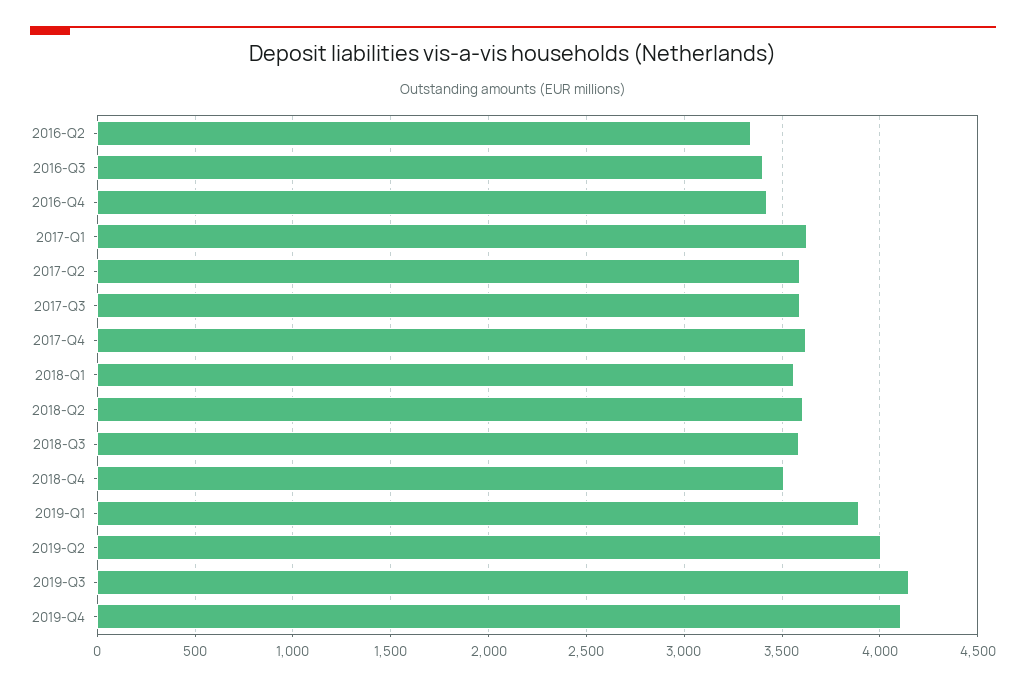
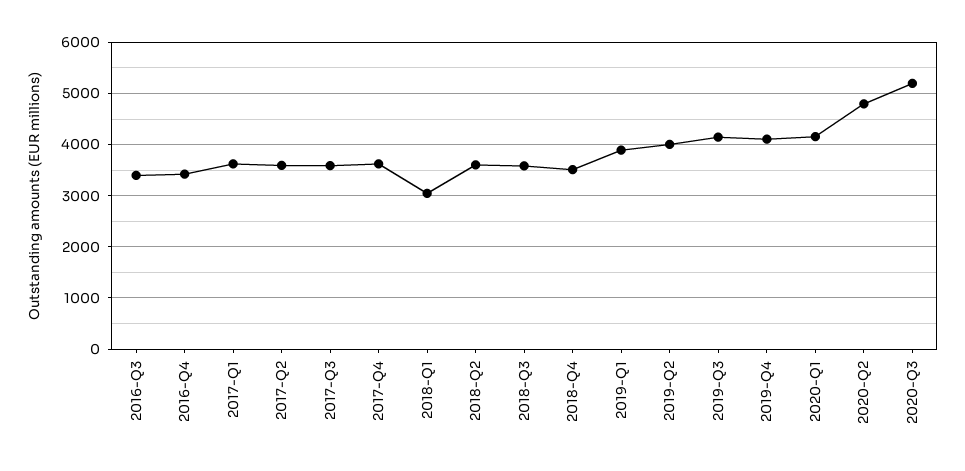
2016-Q2: 3350 -> none
2018-Q1: 3550 -> 3000
2020-Q1: none -> 4200
2020-Q2: none -> 4800
2020-Q3: none -> 5200

